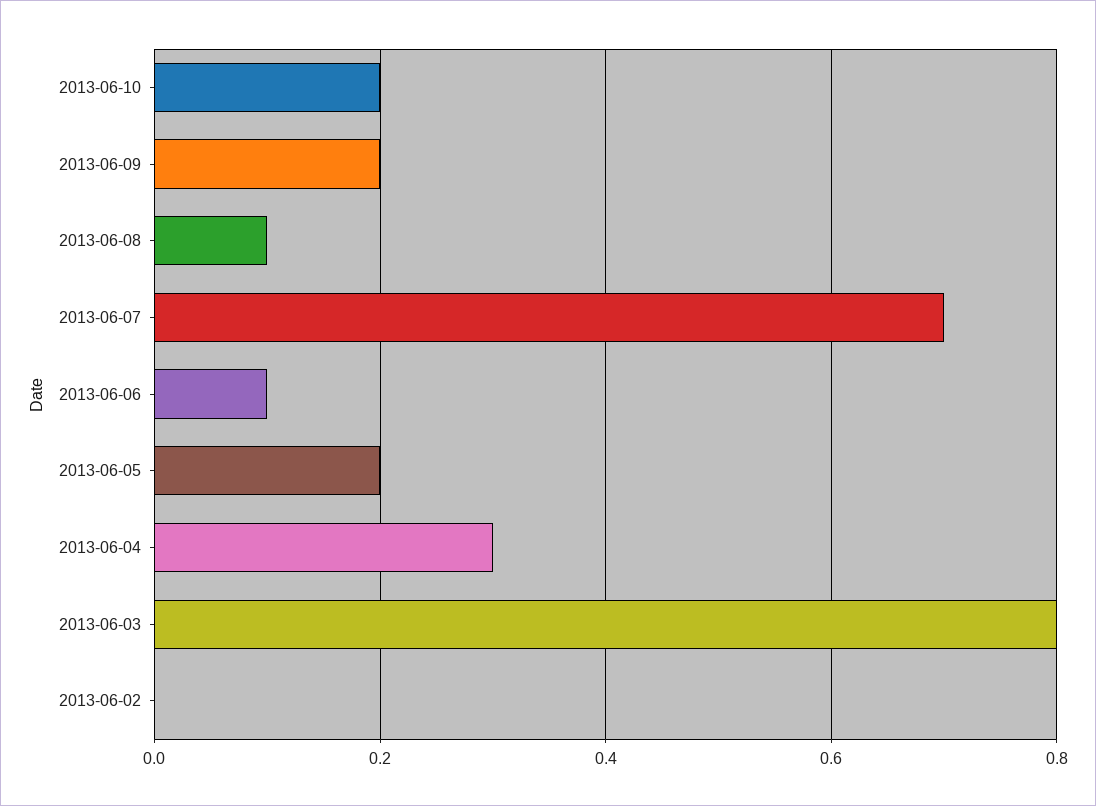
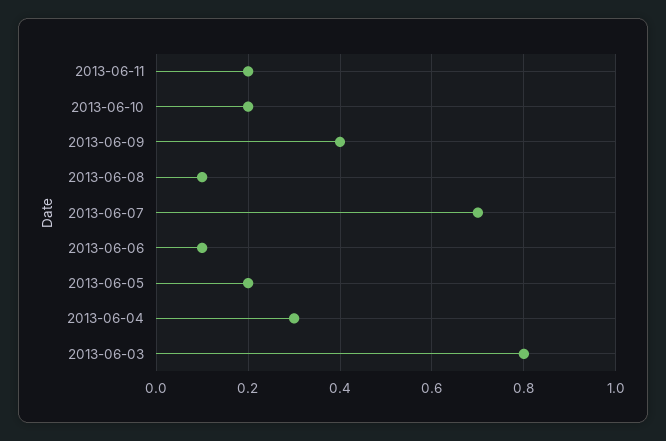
2013-06-09: 0.2 -> 0.4
2013-06-02: 0 -> none
2013-06-11: none -> 0.2

